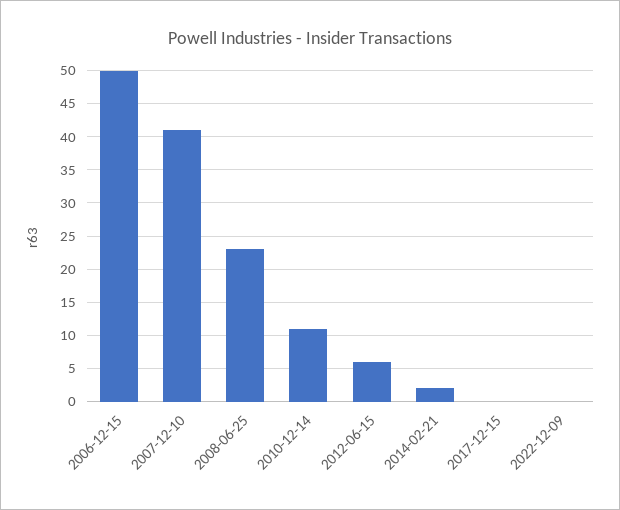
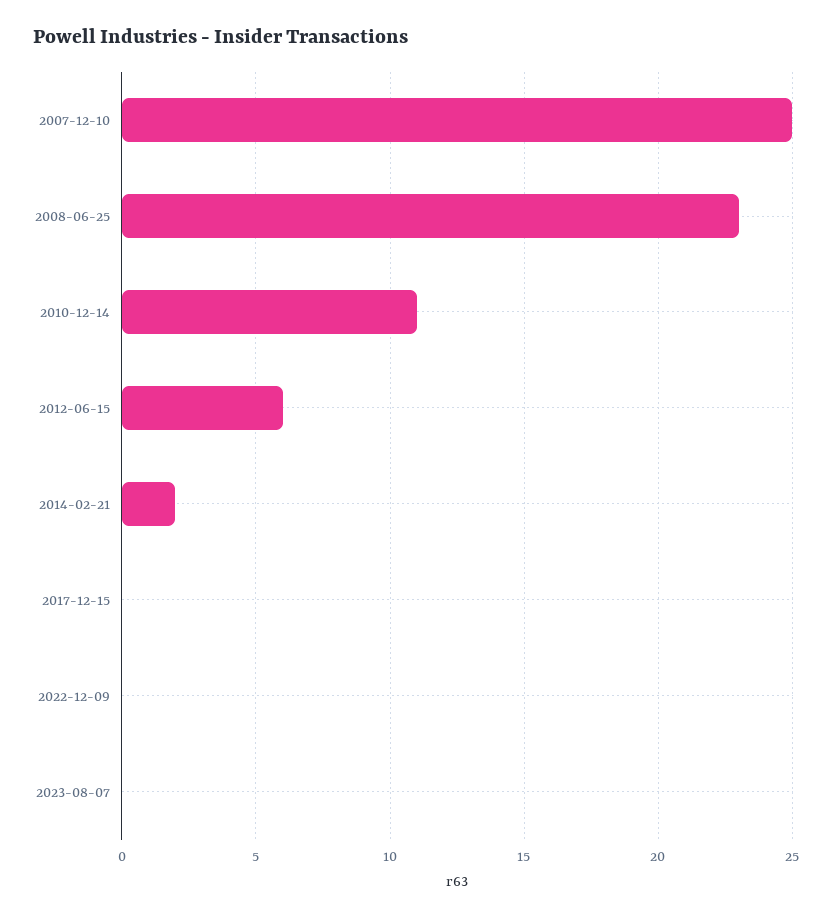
2006-12-15: 50 -> none
2007-12-10: 41 -> 25
2023-08-07: none -> 0

